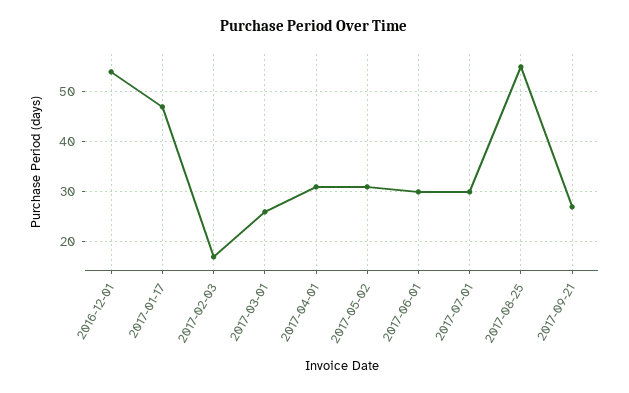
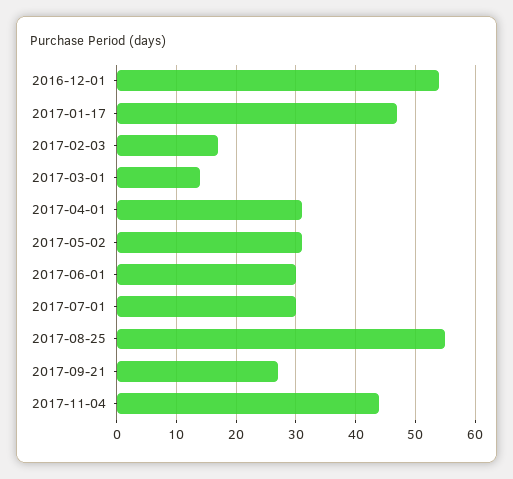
2017-03-01: 25 -> 15
2017-11-04: none -> 45

